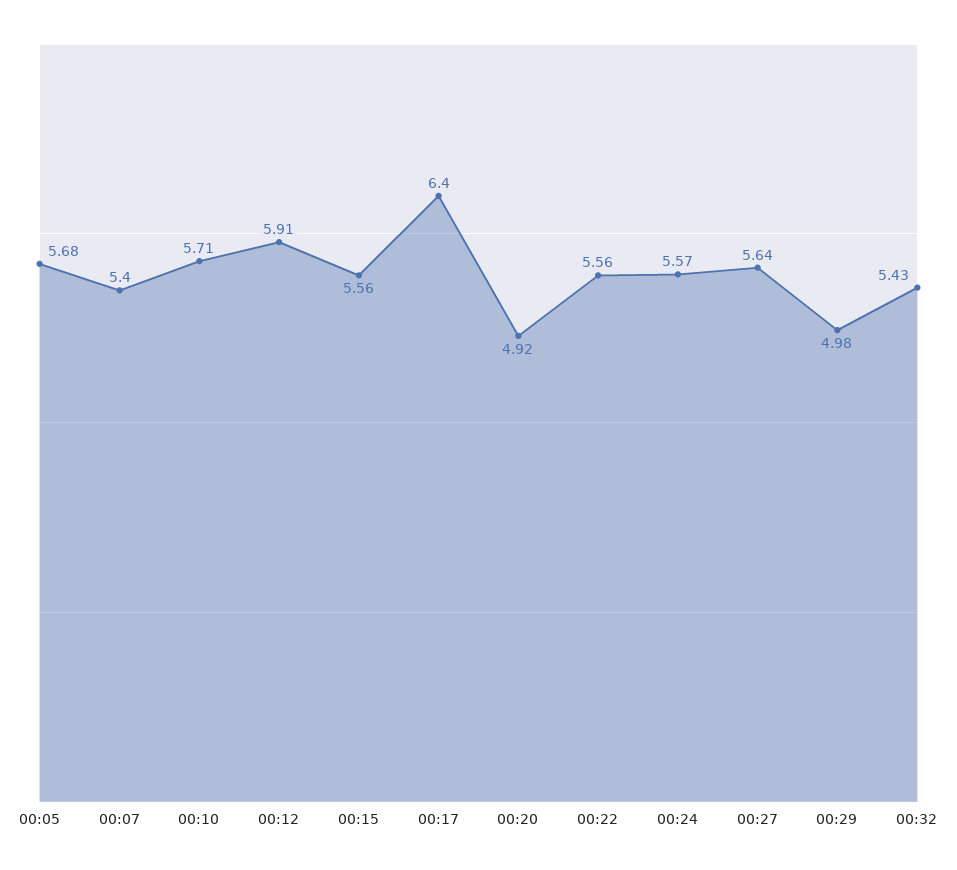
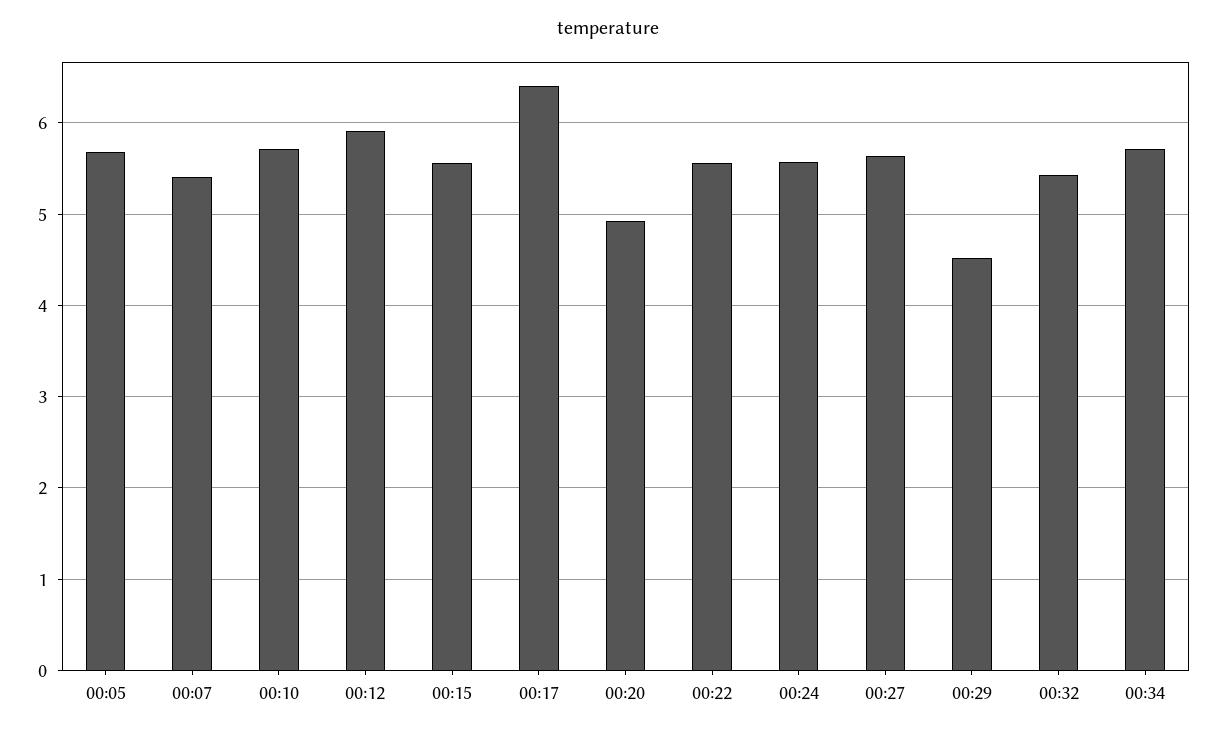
00:29: 4.98 -> 4.5
00:34: none -> 5.7

